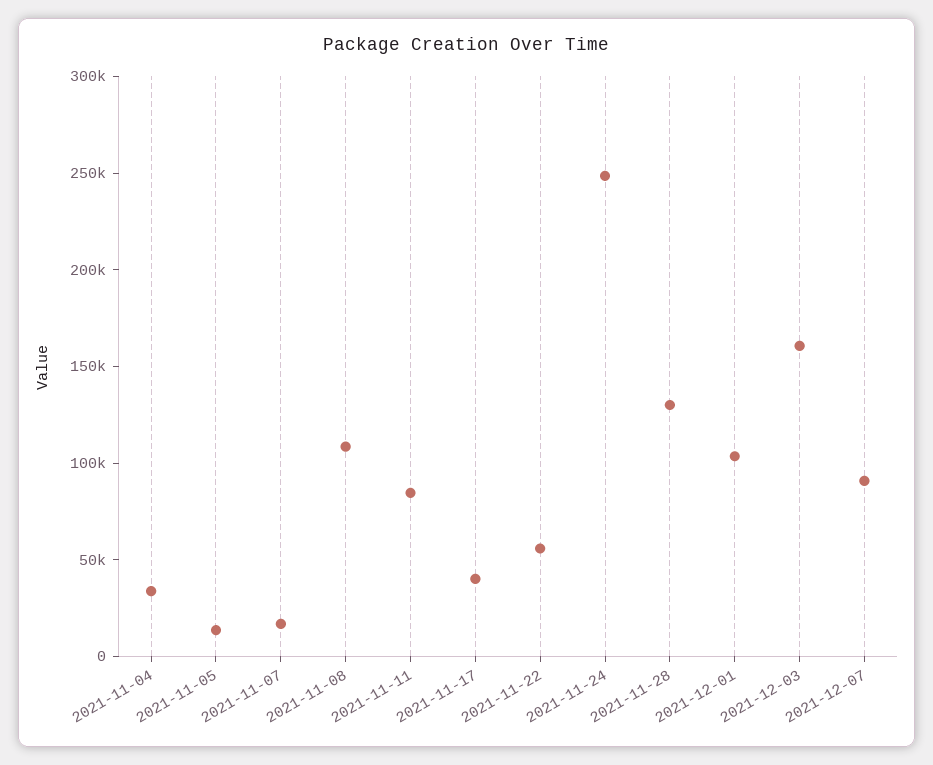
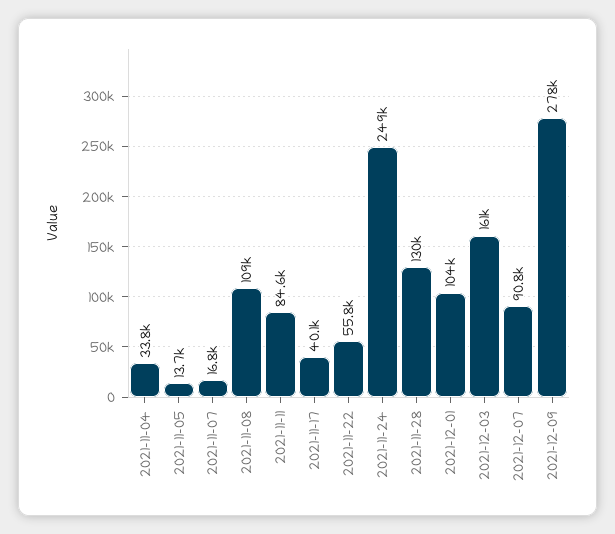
2021-12-09: none -> 278000

